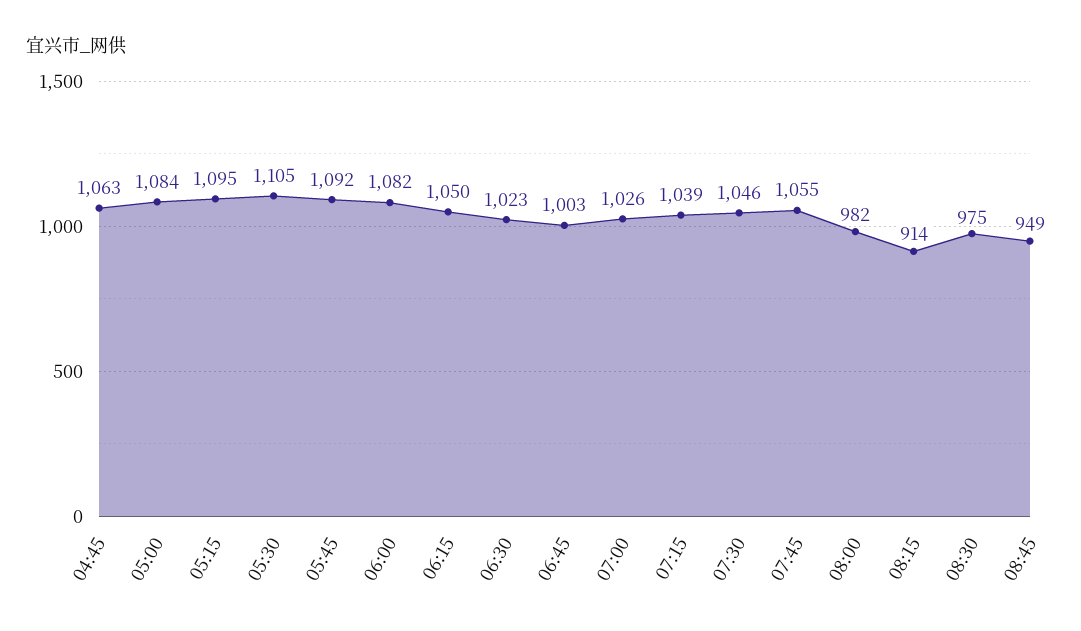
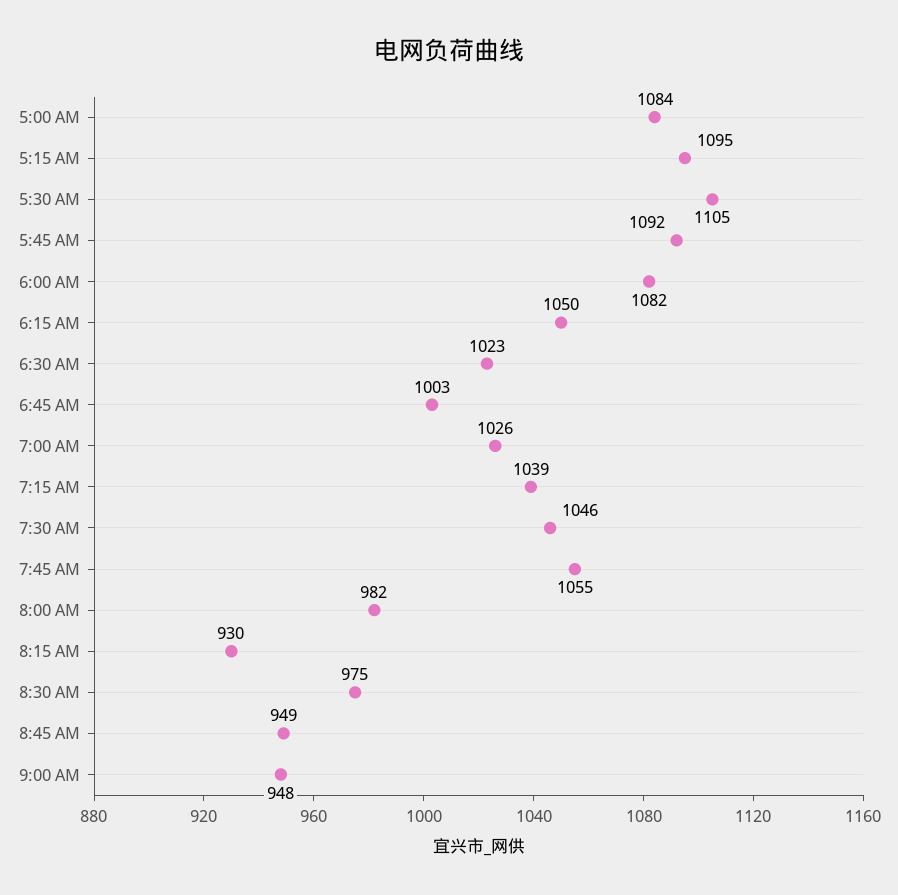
04:45: 1063 -> none
08:15: 914 -> 930
9:00 AM: none -> 948

